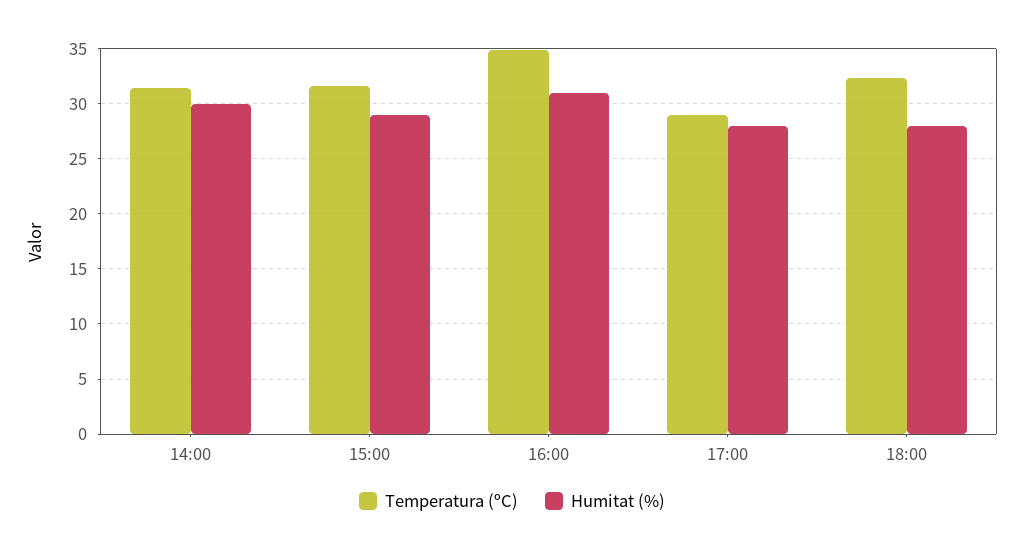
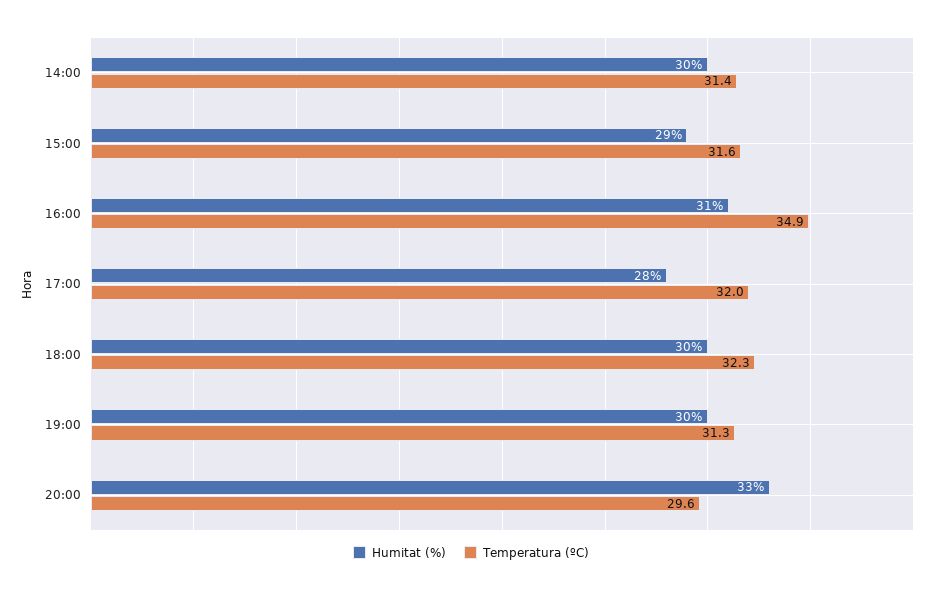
Temperatura (ºC), 17:00: 29 -> 32
Humitat (%), 18:00: 28 -> 30
Humitat (%), 19:00: none -> 30
Temperatura (ºC), 19:00: none -> 31.3
Humitat (%), 20:00: none -> 33
Temperatura (ºC), 20:00: none -> 29.6

